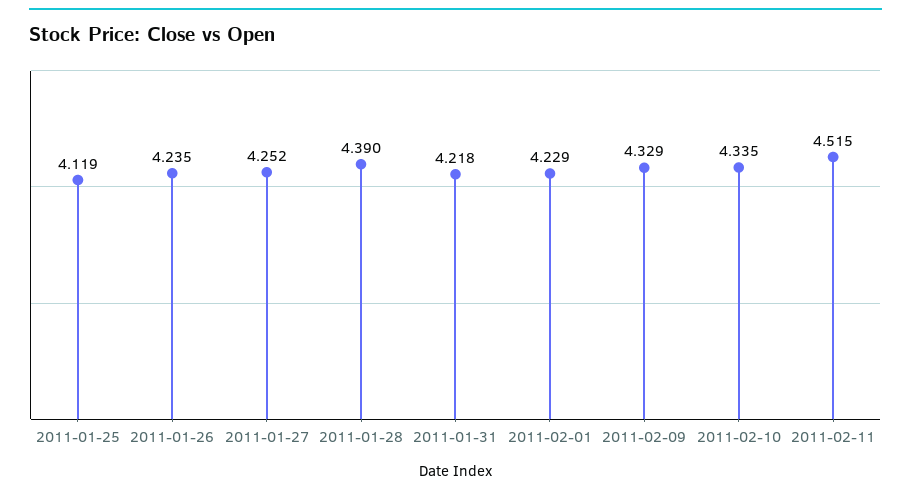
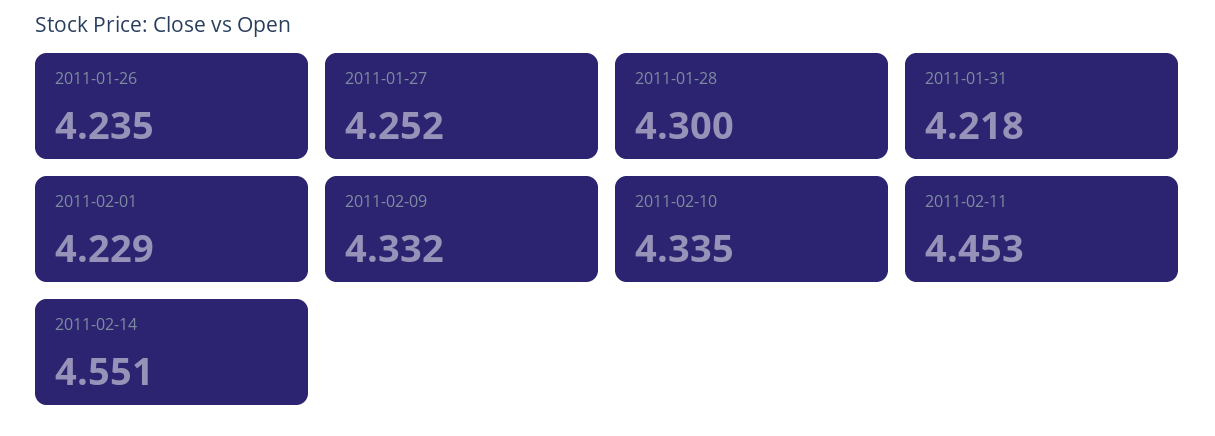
2011-01-25: 4.119 -> none
2011-01-28: 4.39 -> 4.3
2011-02-09: 4.329 -> 4.332
2011-02-11: 4.515 -> 4.453
2011-02-14: none -> 4.551

